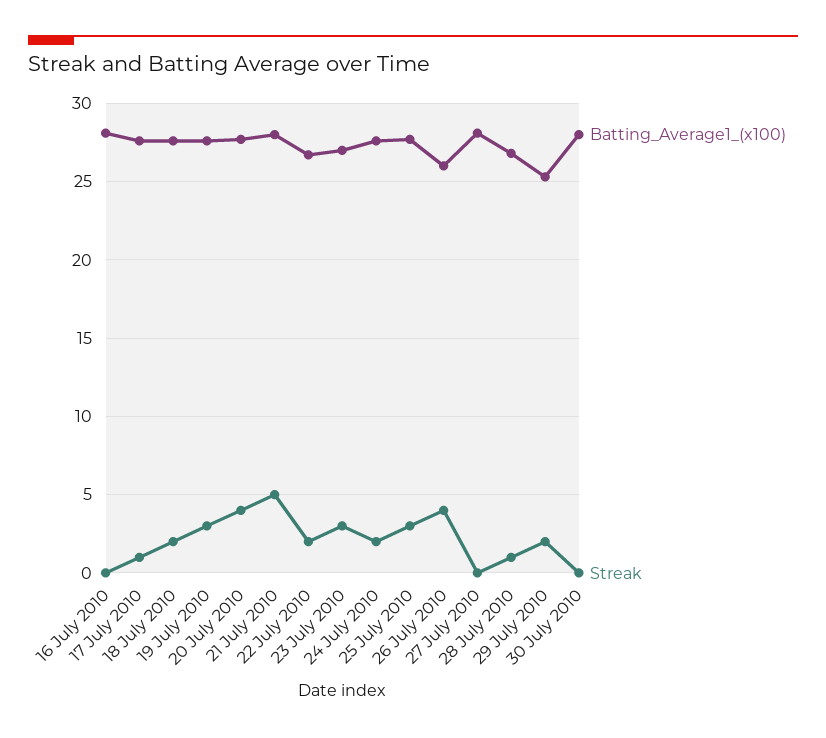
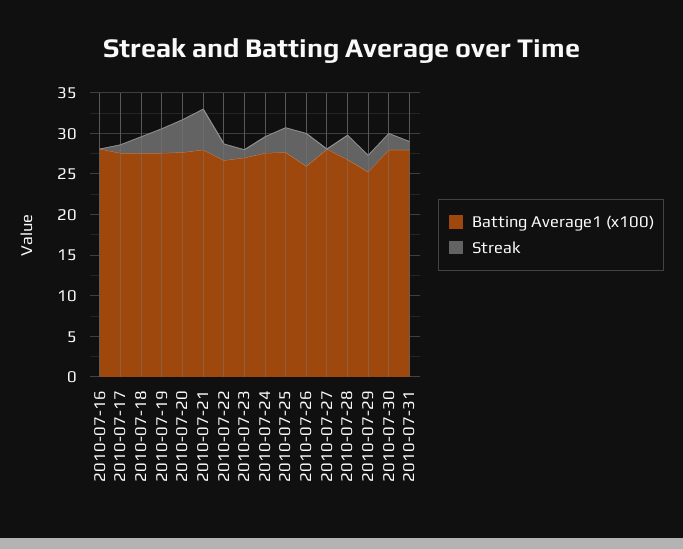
Streak, 23 July 2010: 3 -> 1
Streak, 28 July 2010: 1 -> 3
Streak, 30 July 2010: 0 -> 2
Batting_Average1_(x100), 2010-07-31: none -> 28
Streak, 2010-07-31: none -> 1

